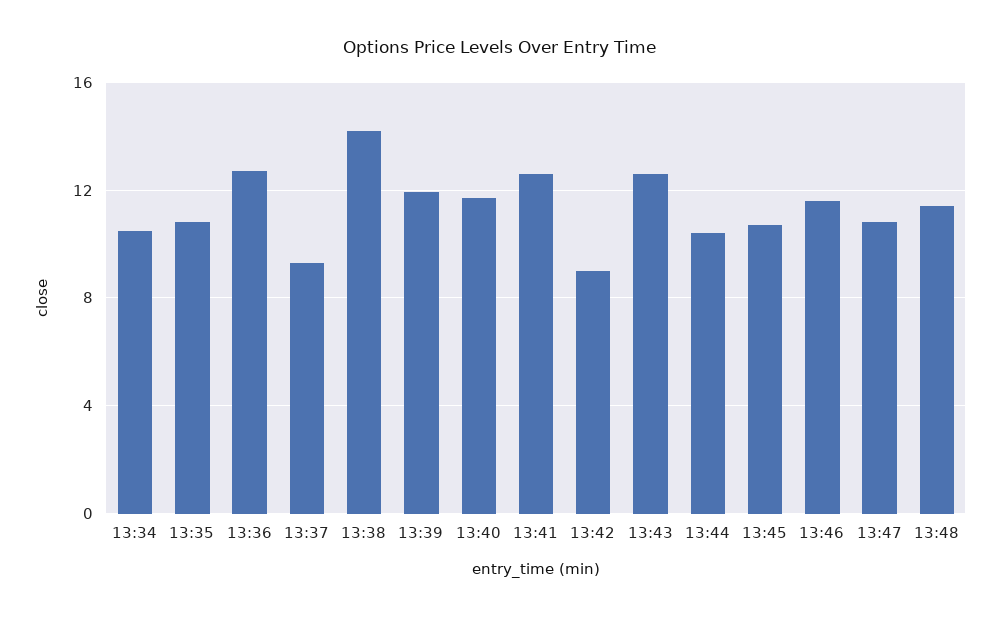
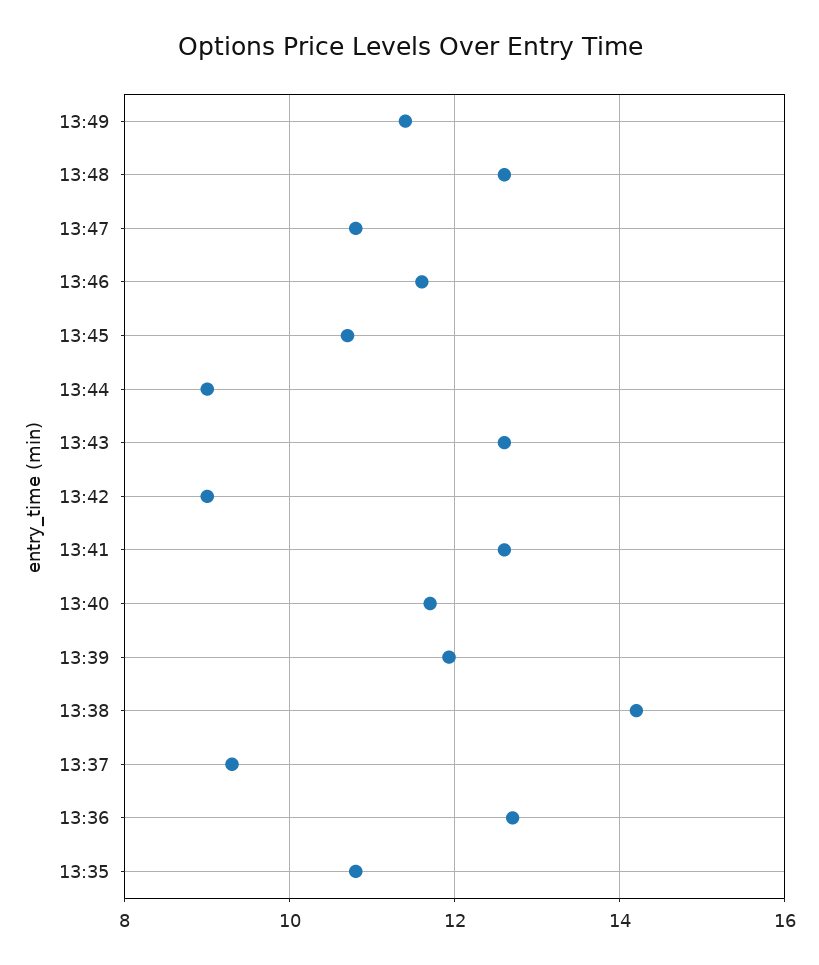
13:34: 10.5 -> none
13:44: 10.5 -> 9
13:48: 11.5 -> 12.6
13:49: none -> 11.4

